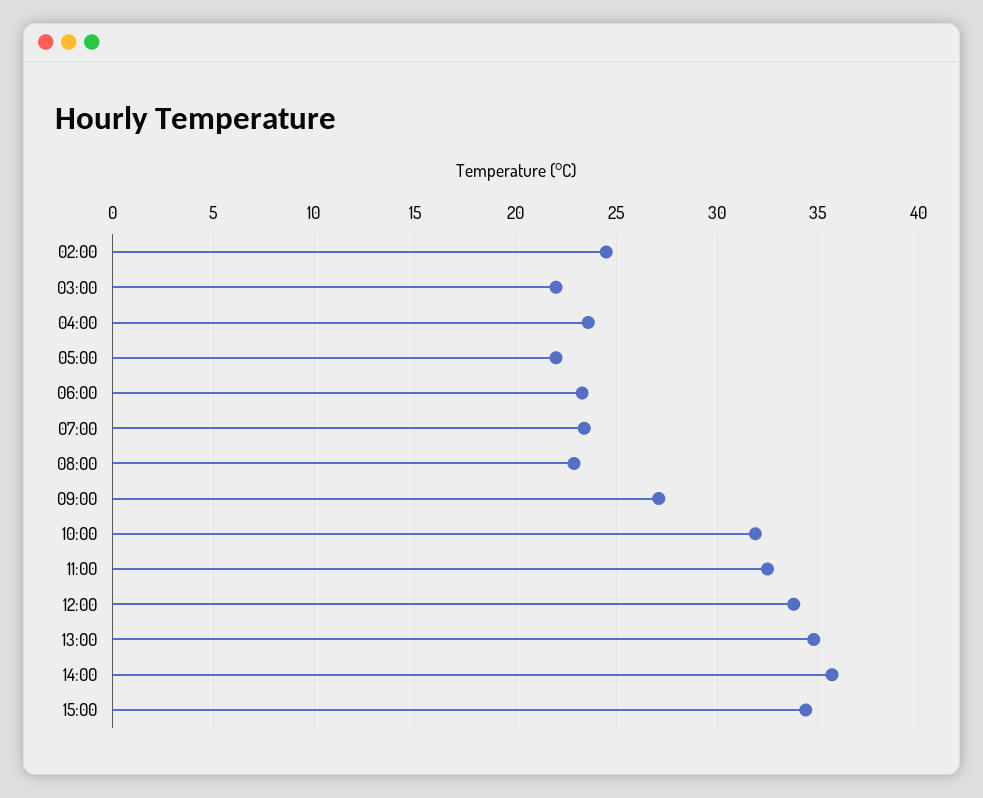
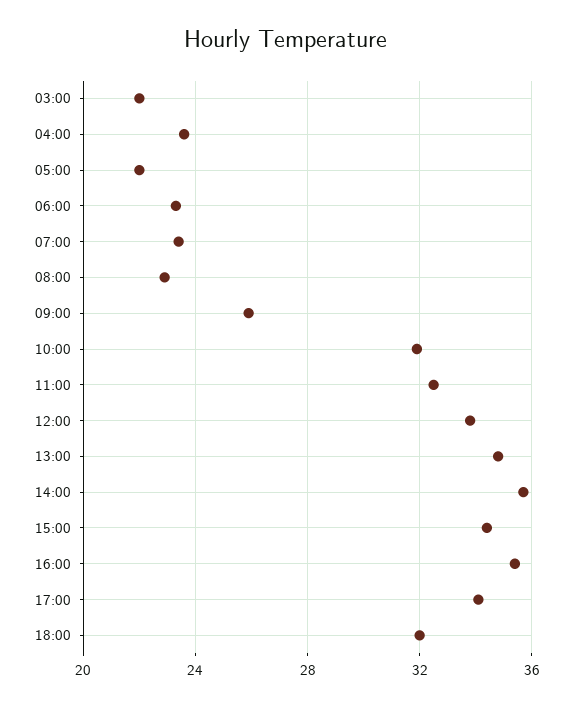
02:00: 24.5 -> none
09:00: 27 -> 26
16:00: none -> 35.5
17:00: none -> 34
18:00: none -> 32

